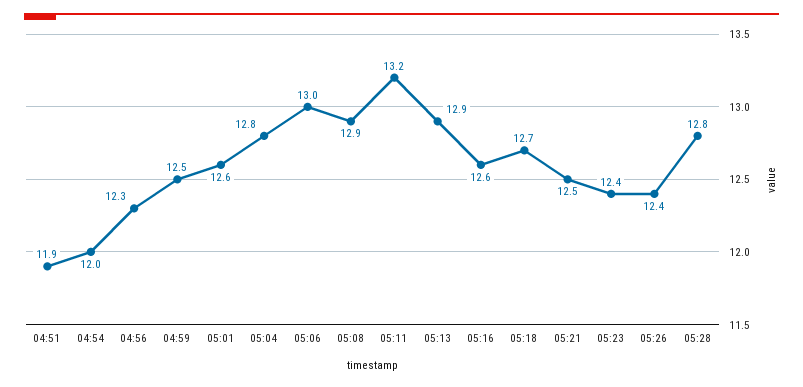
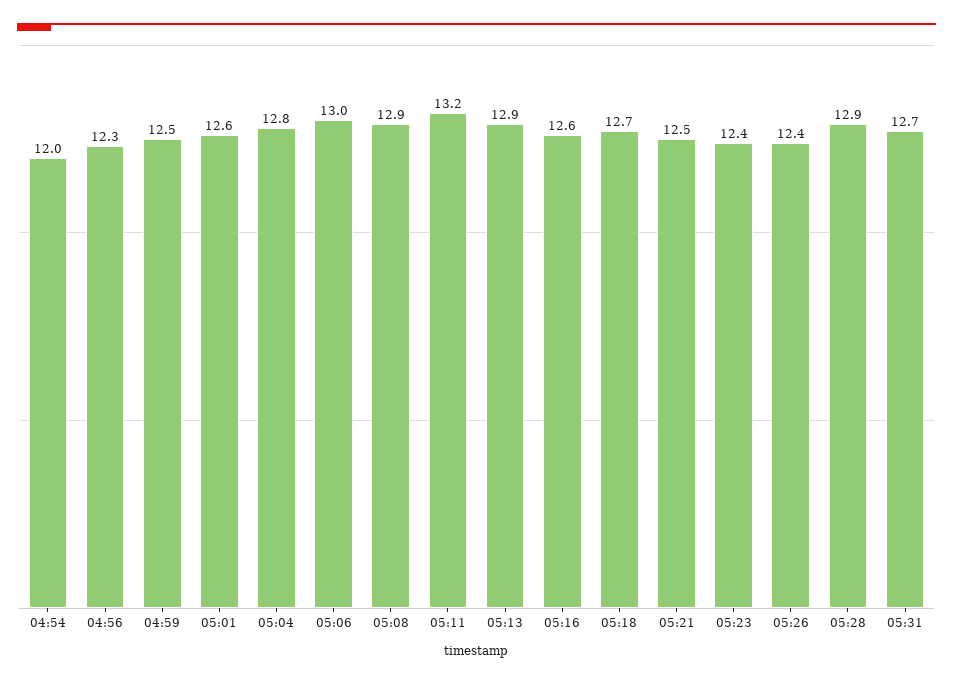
04:51: 11.9 -> none
05:28: 12.8 -> 12.9
05:31: none -> 12.7

